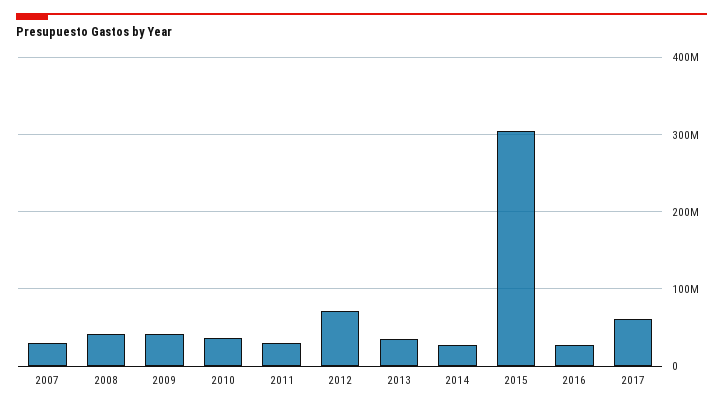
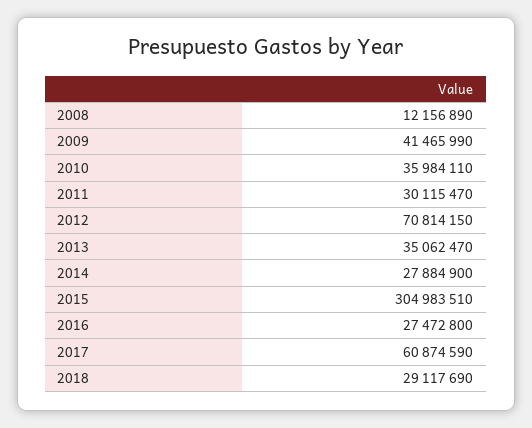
2007: 30000000 -> none
2008: 40000000 -> 12156890
2018: none -> 29117690

